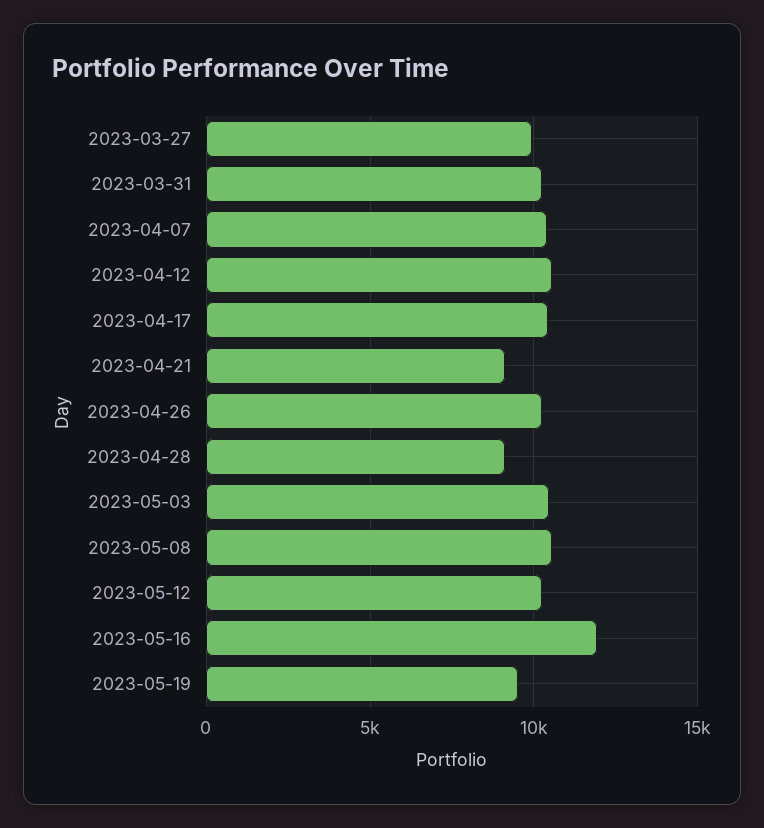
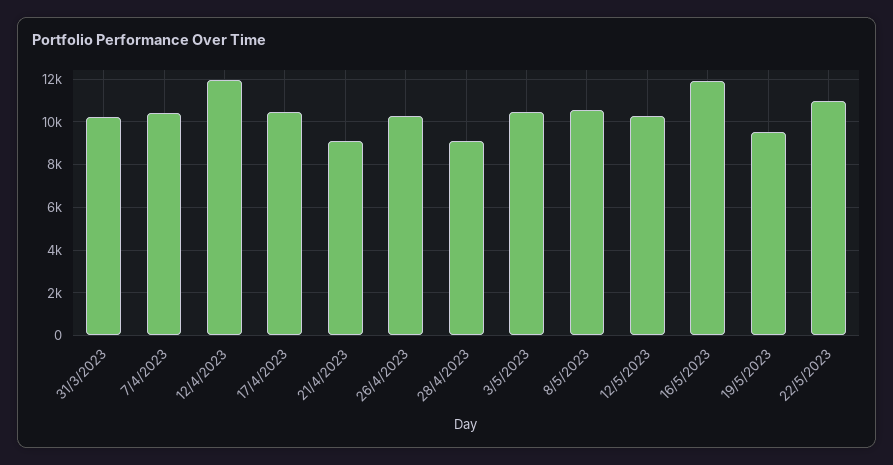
2023-03-27: 10000 -> none
2023-04-12: 10500 -> 12000
22/5/2023: none -> 11000

